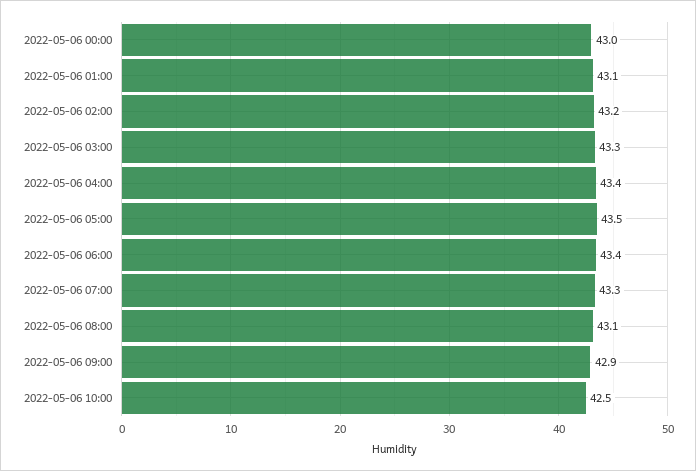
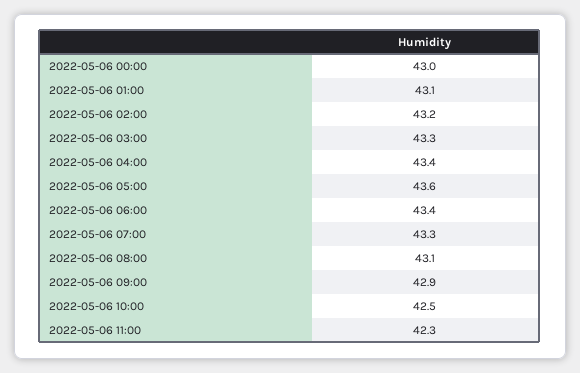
2022-05-06 05:00: 43.5 -> 43.6
2022-05-06 11:00: none -> 42.3

